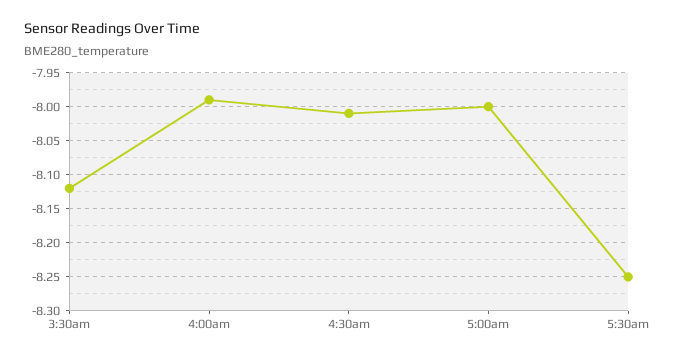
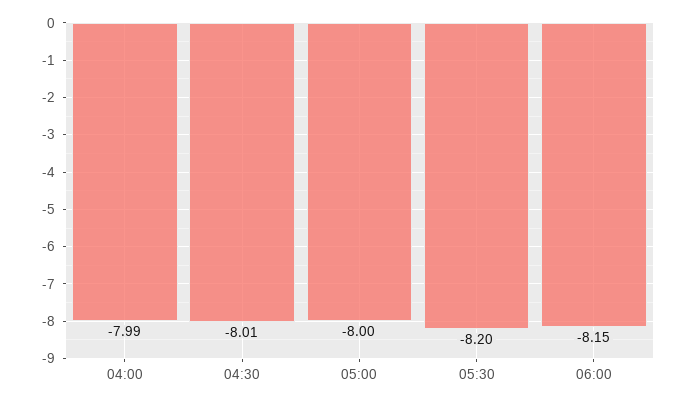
3:30am: -8.12 -> none
5:30am: -8.25 -> -8.2
06:00: none -> -8.15

